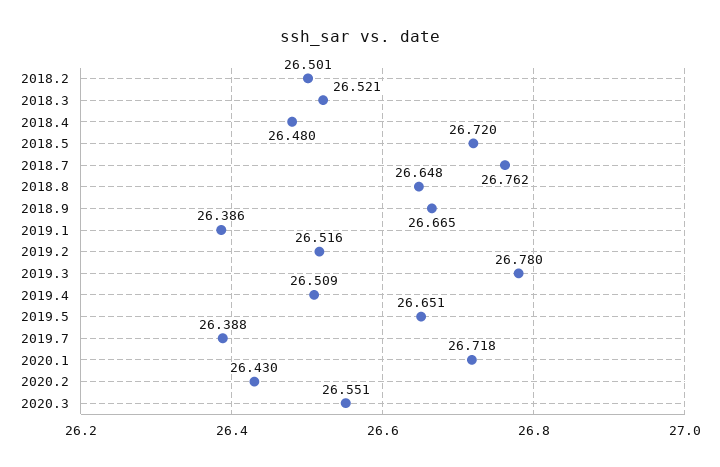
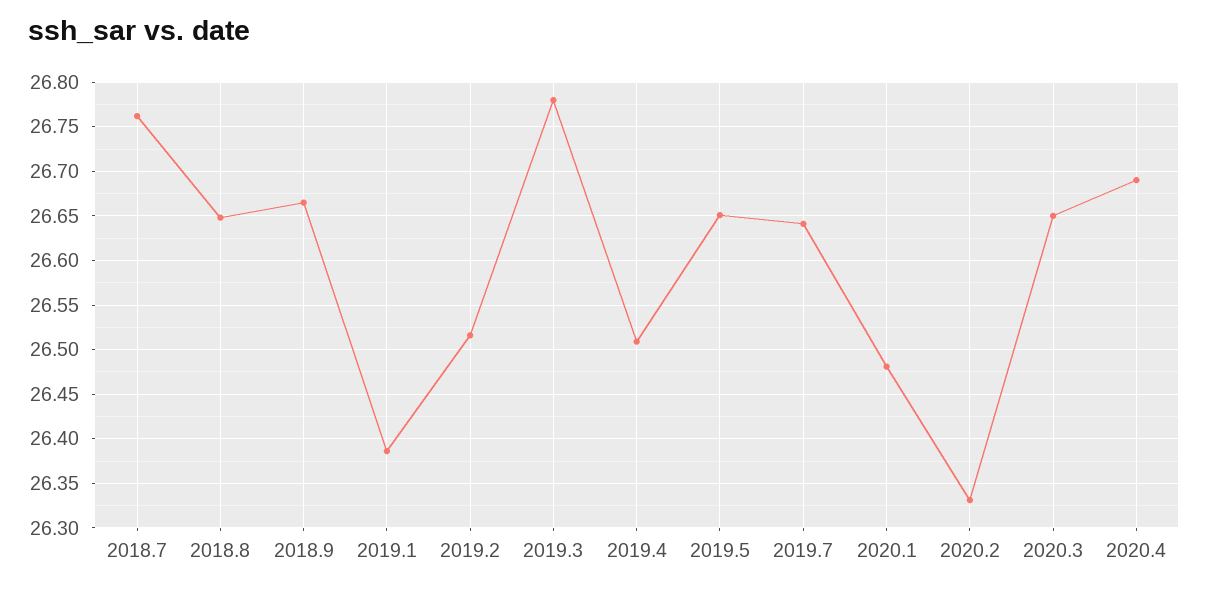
2018.2: 26.501 -> none
2018.3: 26.521 -> none
2018.4: 26.48 -> none
2018.5: 26.72 -> none
2019.7: 26.388 -> 26.64
2020.1: 26.718 -> 26.48
2020.2: 26.43 -> 26.33
2020.3: 26.551 -> 26.65
2020.4: none -> 26.69

